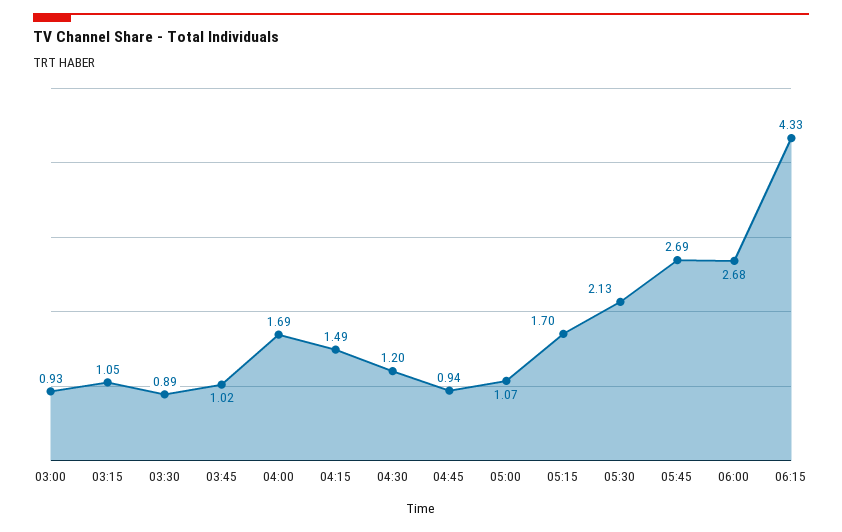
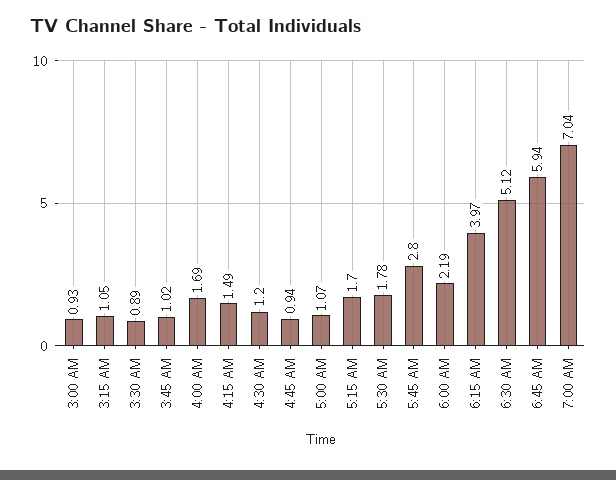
05:30: 2.13 -> 1.78
05:45: 2.69 -> 2.8
06:00: 2.68 -> 2.19
06:15: 4.33 -> 3.97
6:30 AM: none -> 5.12
6:45 AM: none -> 5.94
7:00 AM: none -> 7.04

